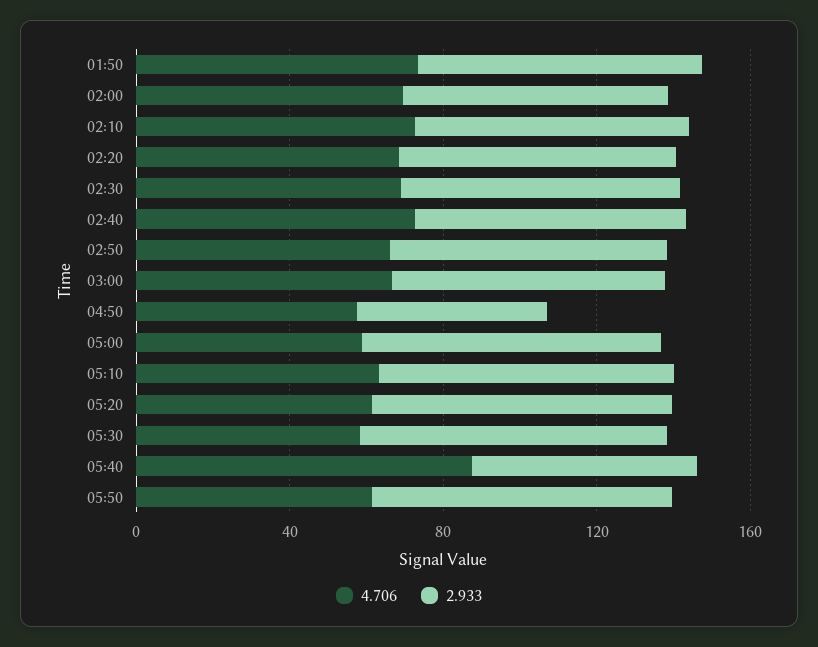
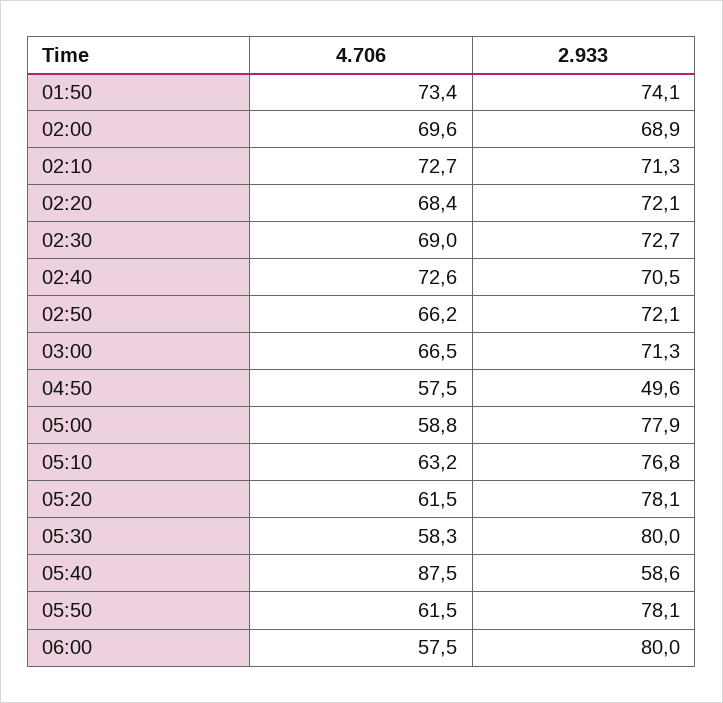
4.706, 06:00: none -> 57.5
2.933, 06:00: none -> 80

